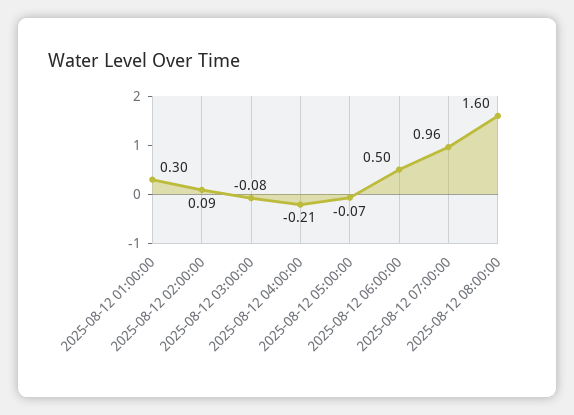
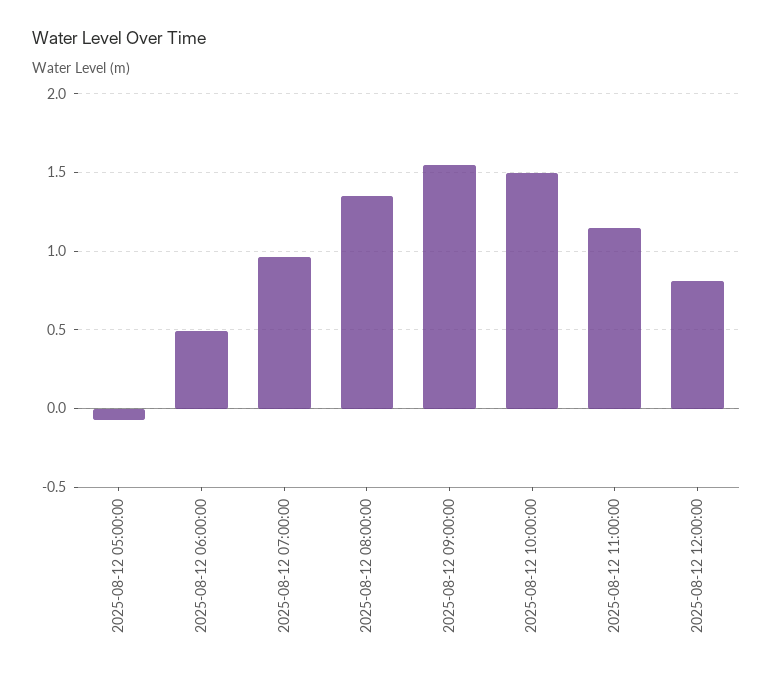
2025-08-12 01:00:00: 0.3 -> none
2025-08-12 02:00:00: 0.09 -> none
2025-08-12 03:00:00: -0.08 -> none
2025-08-12 04:00:00: -0.21 -> none
2025-08-12 08:00:00: 1.6 -> 1.35
2025-08-12 09:00:00: none -> 1.55
2025-08-12 10:00:00: none -> 1.5
2025-08-12 11:00:00: none -> 1.15
2025-08-12 12:00:00: none -> 0.8

